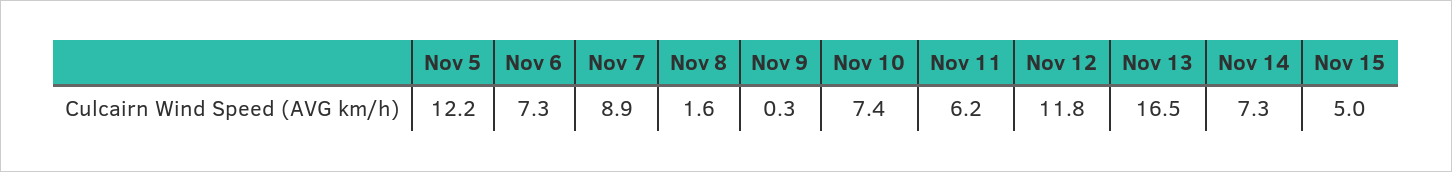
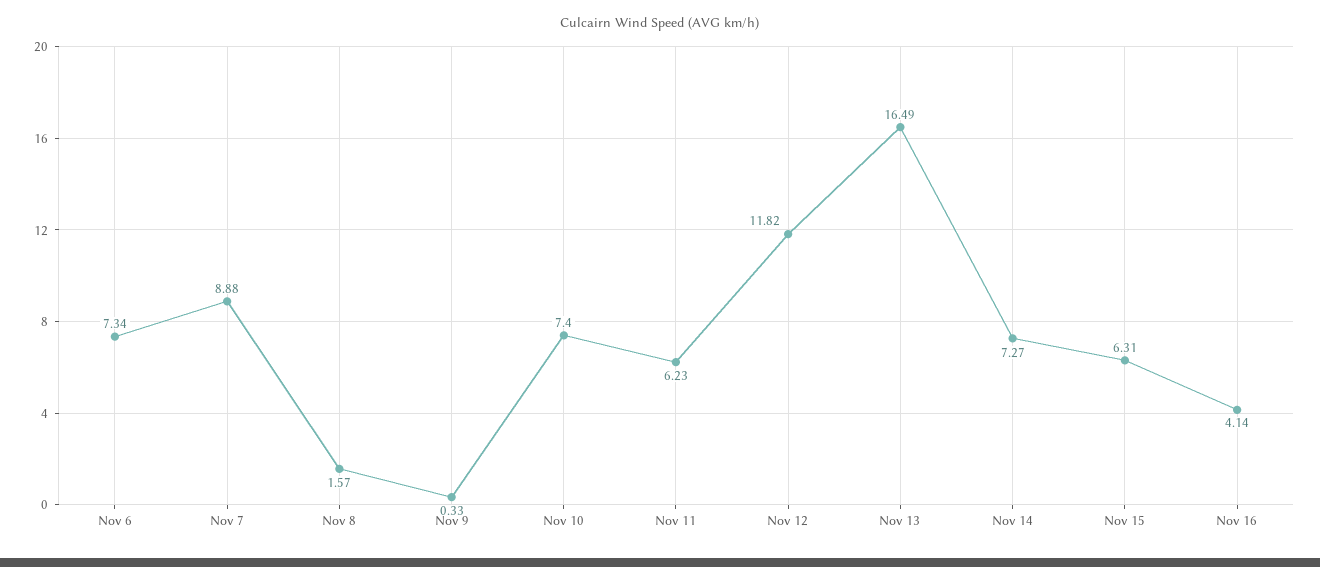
Nov 5: 12.2 -> none
Nov 15: 5 -> 6.31
Nov 16: none -> 4.14

